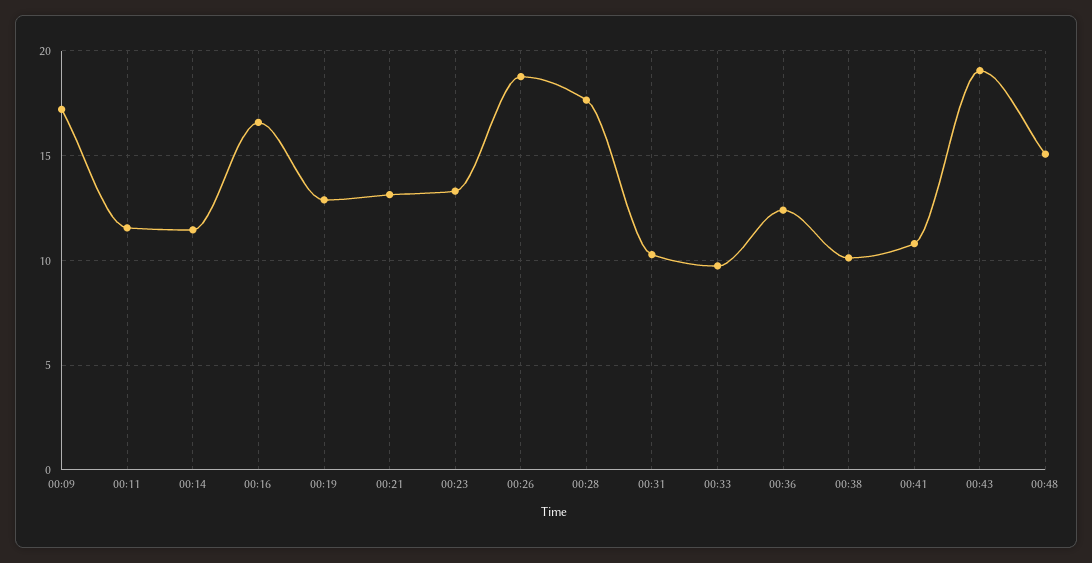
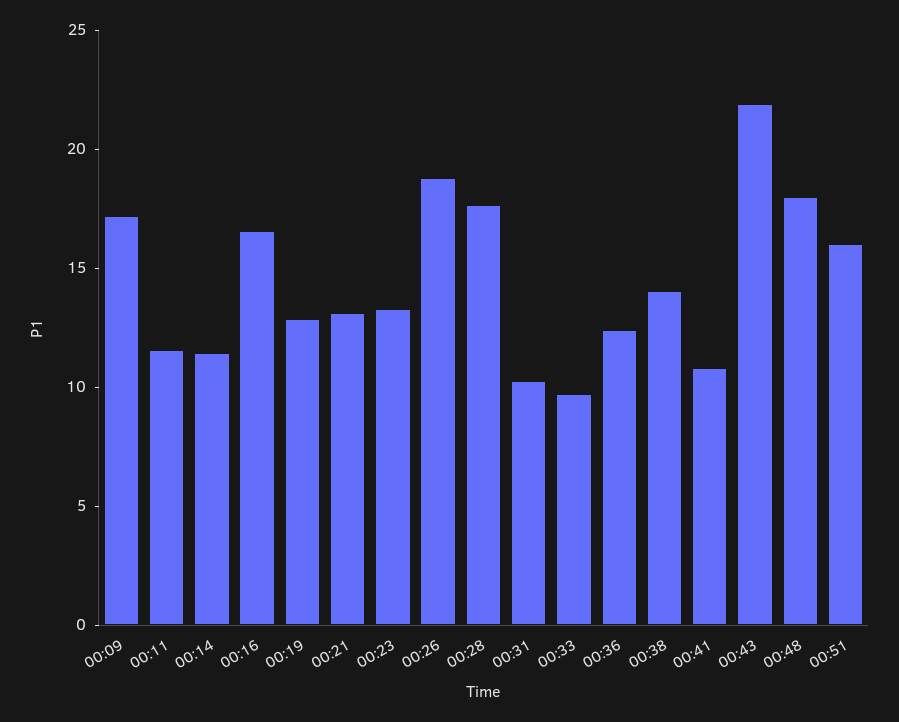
00:38: 10 -> 14
00:43: 19 -> 22
00:48: 15 -> 18
00:51: none -> 16

